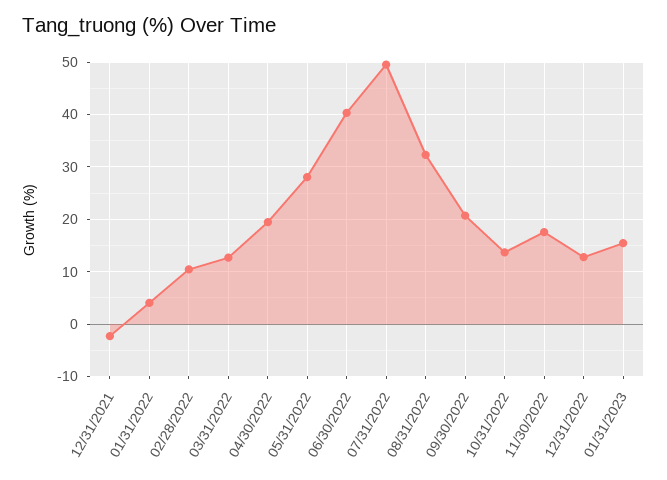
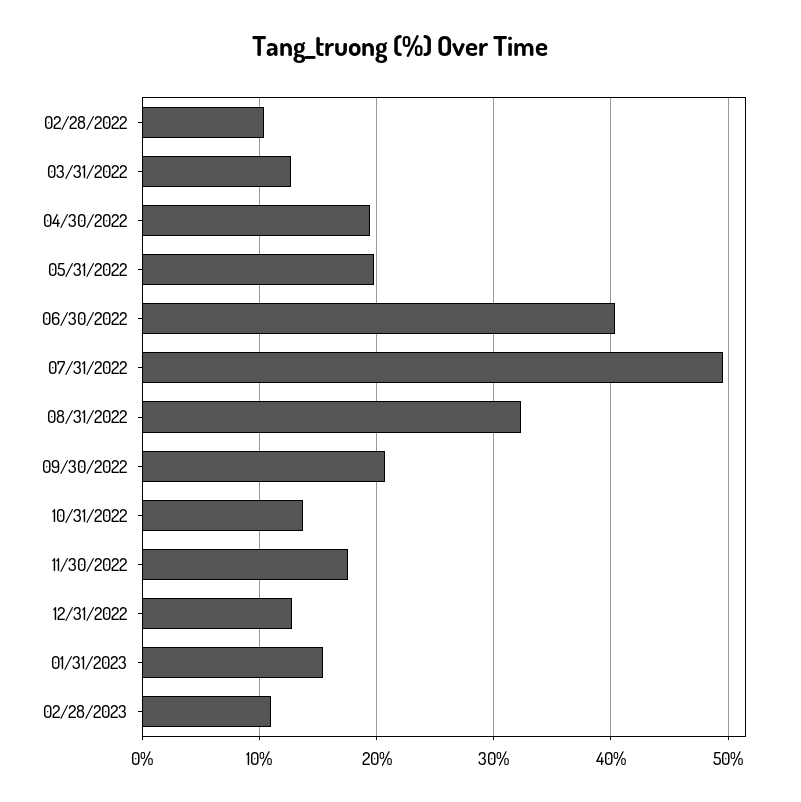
12/31/2021: -2 -> none
01/31/2022: 4 -> none
05/31/2022: 28 -> 20
02/28/2023: none -> 11

